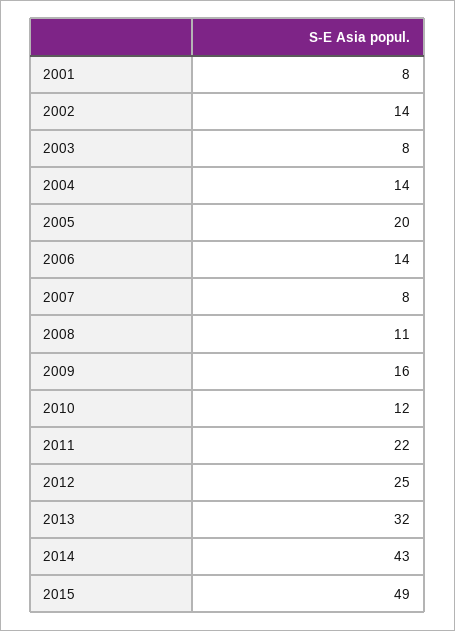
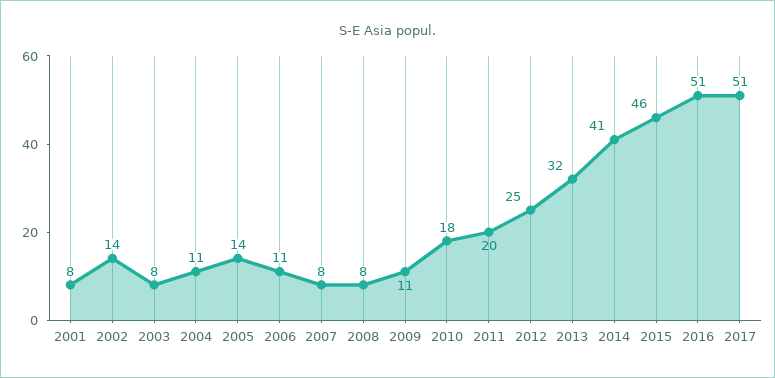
2004: 14 -> 11
2005: 20 -> 14
2006: 14 -> 11
2008: 11 -> 8
2009: 16 -> 11
2010: 12 -> 18
2011: 22 -> 20
2014: 43 -> 41
2015: 49 -> 46
2016: none -> 51
2017: none -> 51

